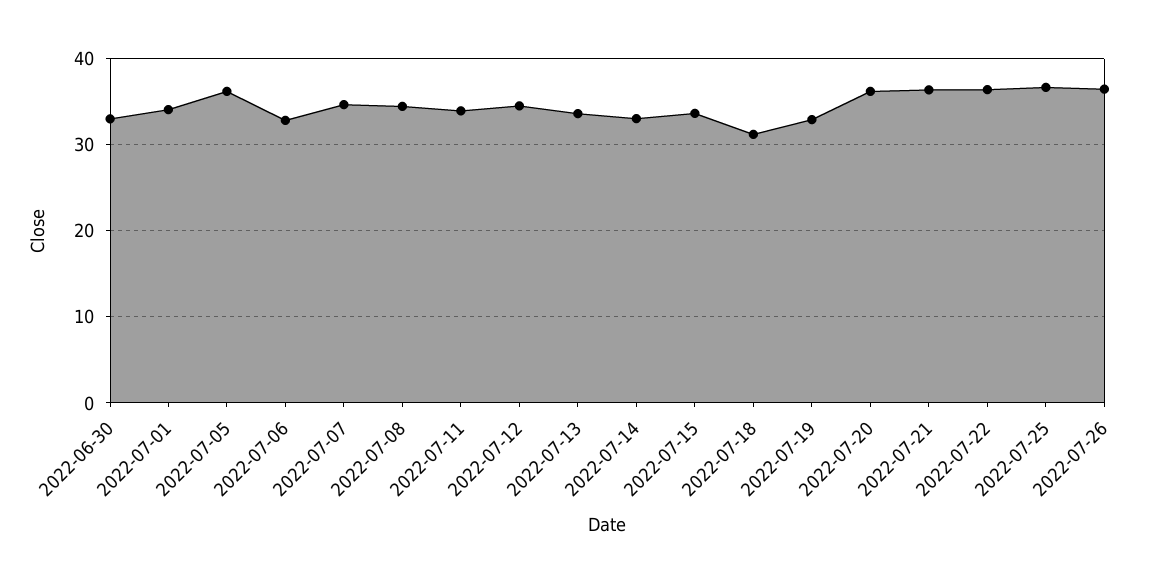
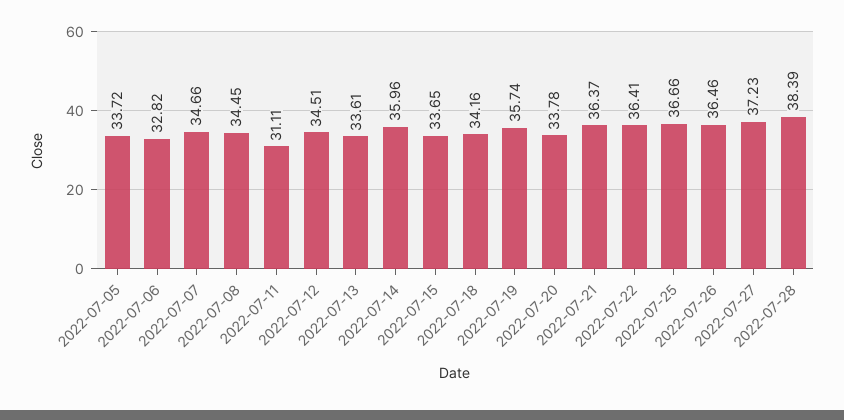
2022-06-30: 33 -> none
2022-07-01: 34 -> none
2022-07-05: 36 -> 33.72
2022-07-11: 34 -> 31.11
2022-07-14: 33 -> 35.96
2022-07-18: 31 -> 34.16
2022-07-19: 33 -> 35.74
2022-07-20: 36 -> 33.78
2022-07-27: none -> 37.23
2022-07-28: none -> 38.39

